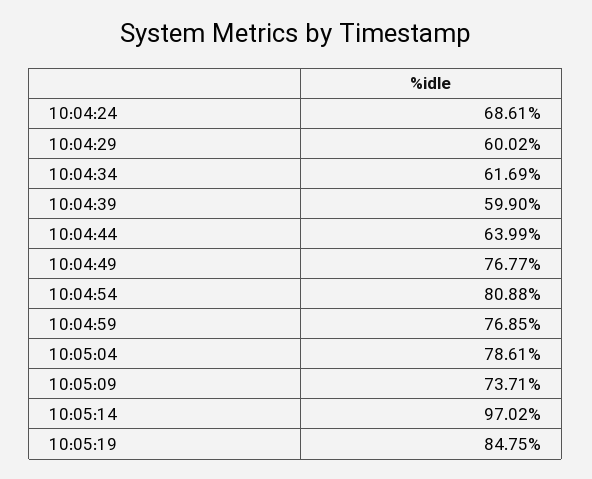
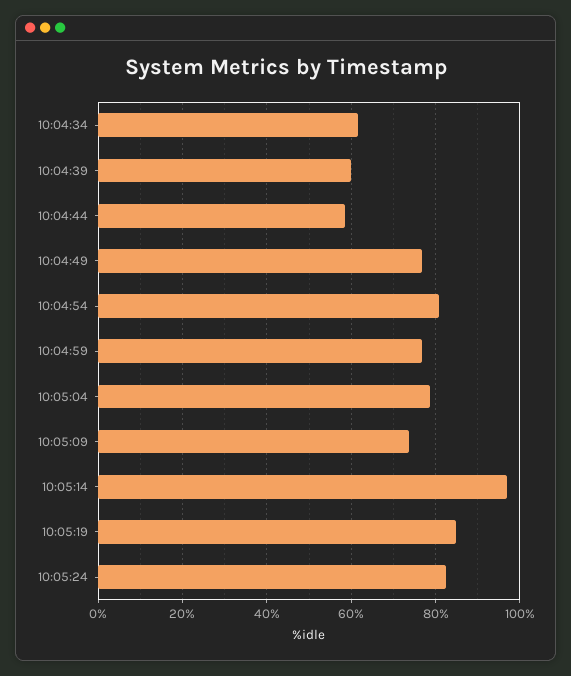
10:04:24: 68.61 -> none
10:04:29: 60.02 -> none
10:04:44: 63.99 -> 58
10:05:24: none -> 82

